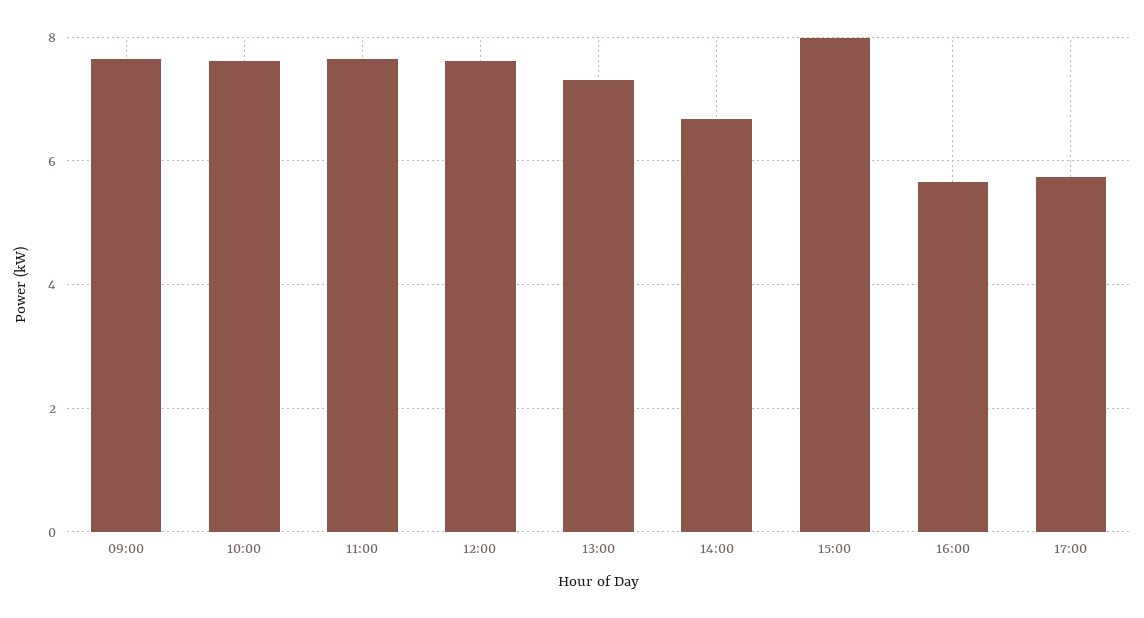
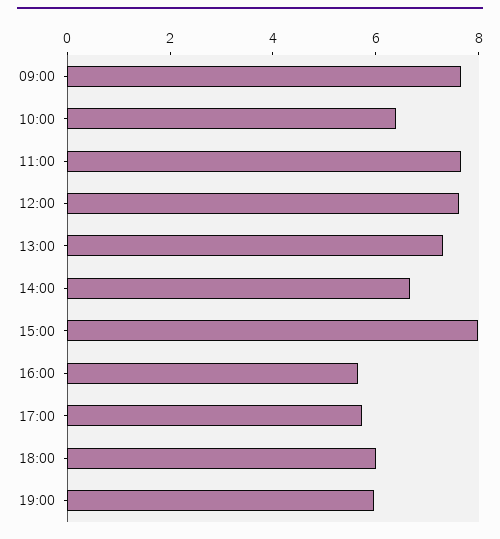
10:00: 7.6 -> 6.5
18:00: none -> 6
19:00: none -> 6

